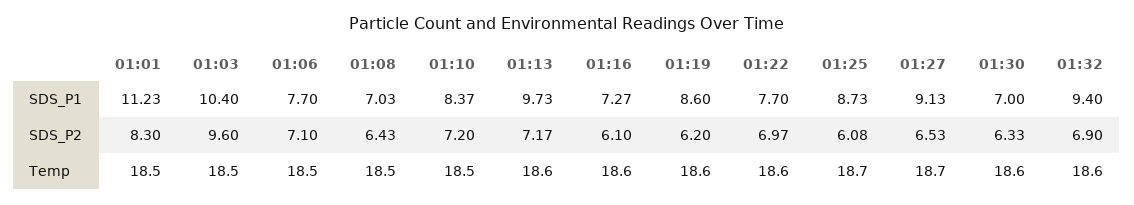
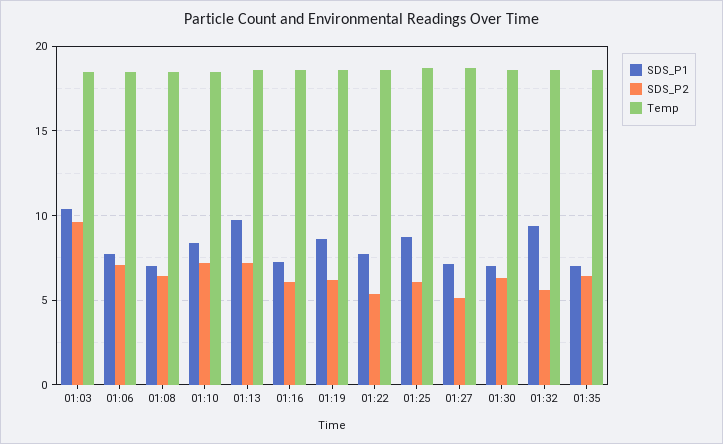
SDS_P1, 01:01: 11.23 -> none
SDS_P1, 01:27: 9.13 -> 7
SDS_P2, 01:01: 8.3 -> none
SDS_P2, 01:22: 6.97 -> 5.5
SDS_P2, 01:27: 6.53 -> 5
SDS_P2, 01:32: 6.9 -> 5.5
Temp, 01:01: 18.5 -> none
SDS_P1, 01:35: none -> 7
SDS_P2, 01:35: none -> 6.5
Temp, 01:35: none -> 18.5

